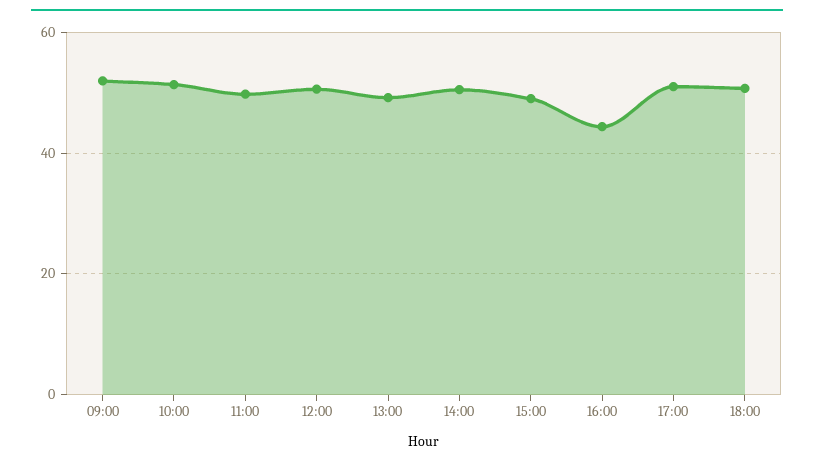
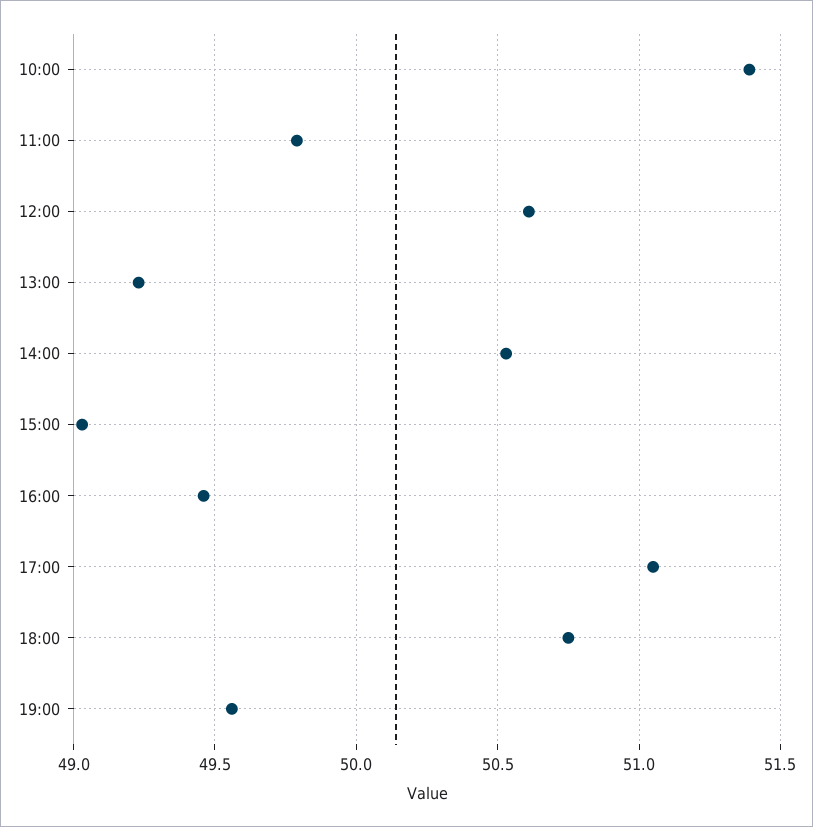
09:00: 52 -> none
16:00: 44 -> 49.45
19:00: none -> 49.55

